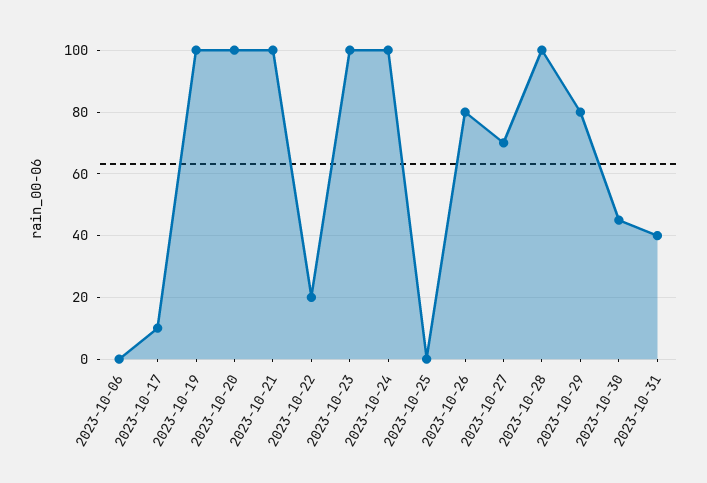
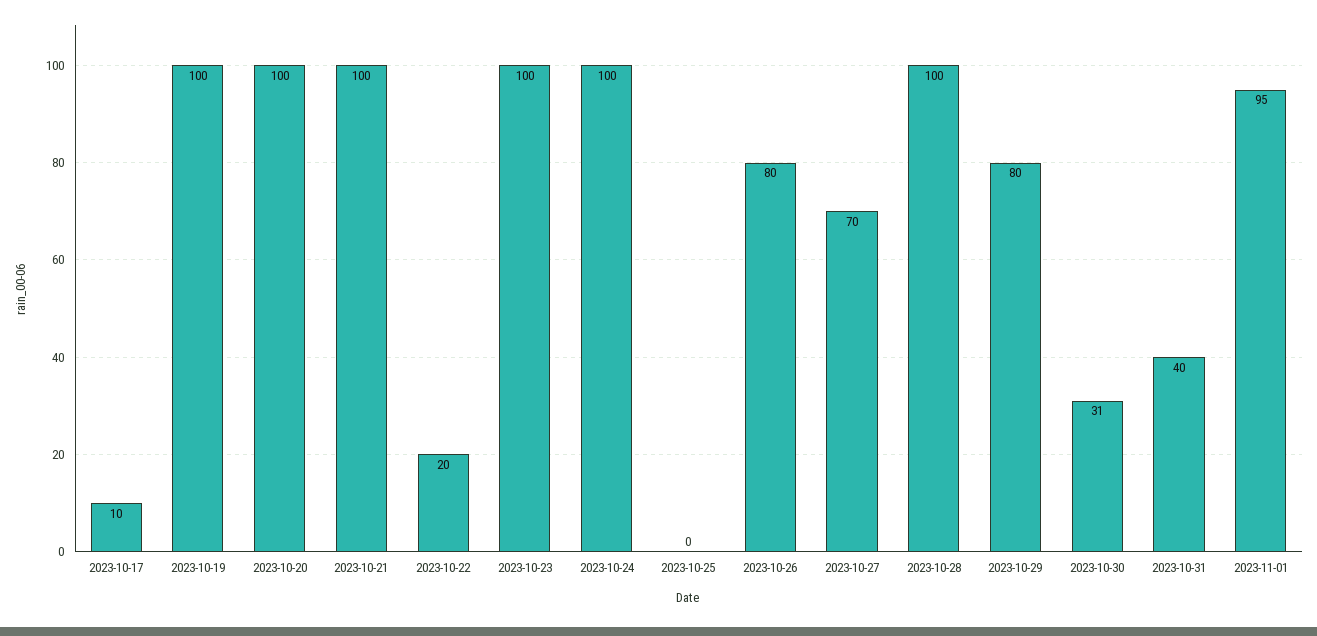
2023-10-06: 0 -> none
2023-10-30: 45 -> 31
2023-11-01: none -> 95

